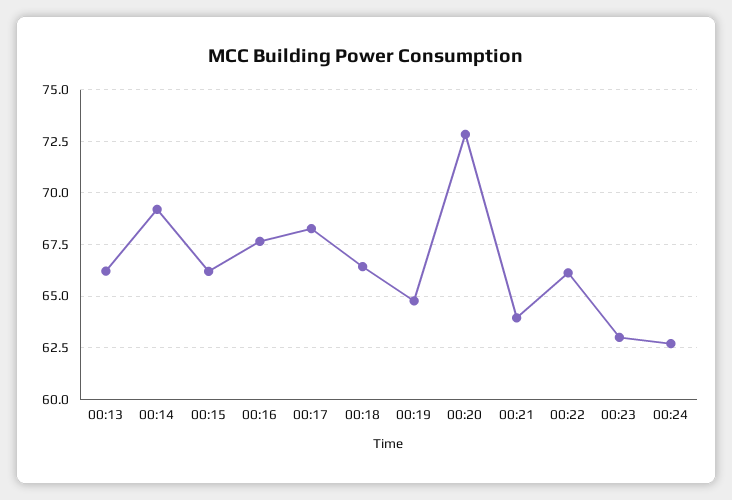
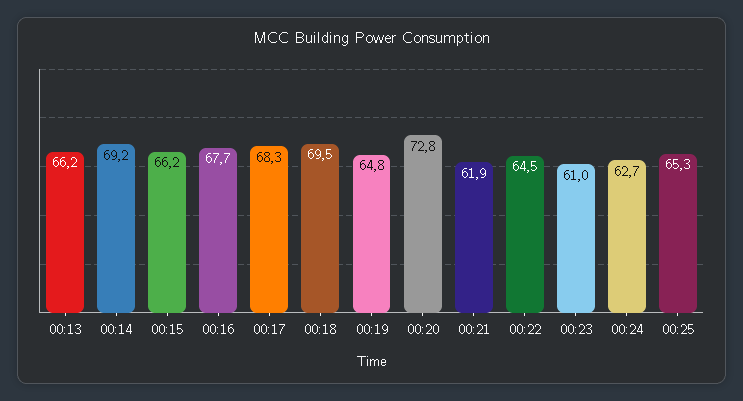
00:18: 66.5 -> 69.5
00:21: 64 -> 61.9
00:22: 66 -> 64.5
00:23: 63 -> 61
00:25: none -> 65.3

